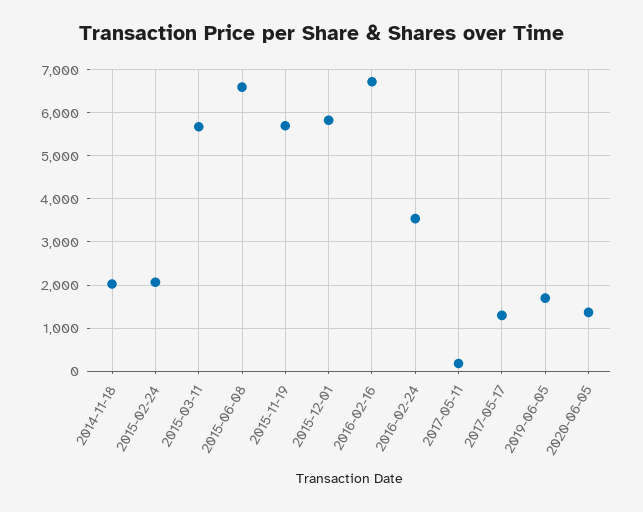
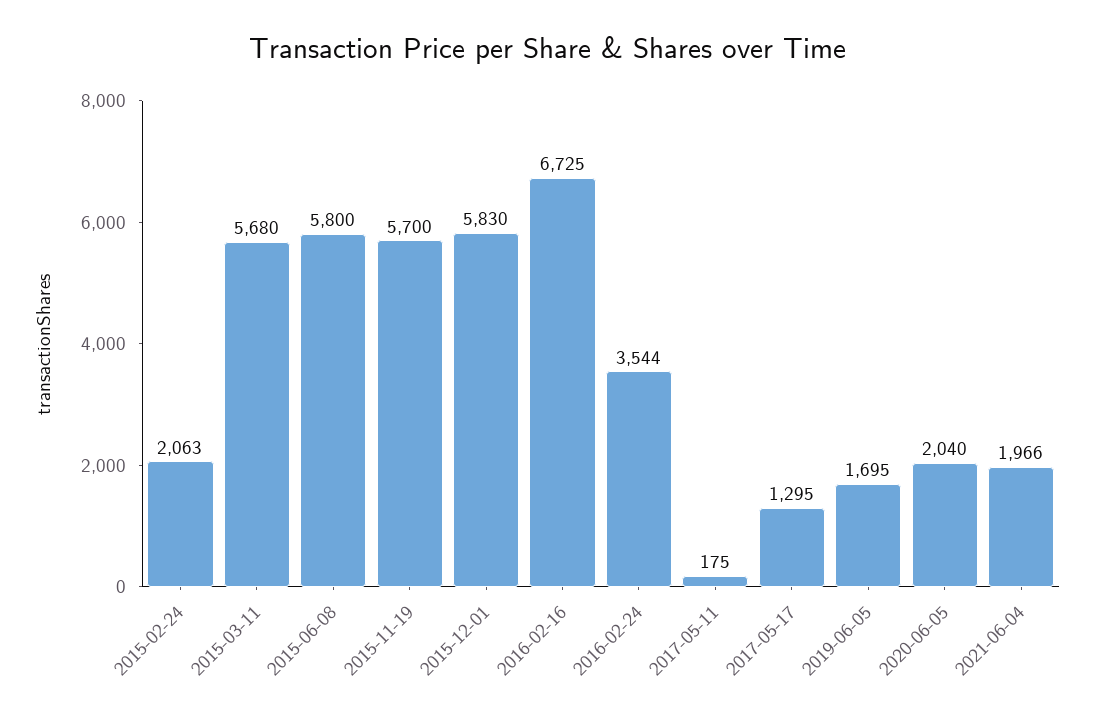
2014-11-18: 2000 -> none
2015-06-08: 6600 -> 5800
2020-06-05: 1400 -> 2040
2021-06-04: none -> 1966

